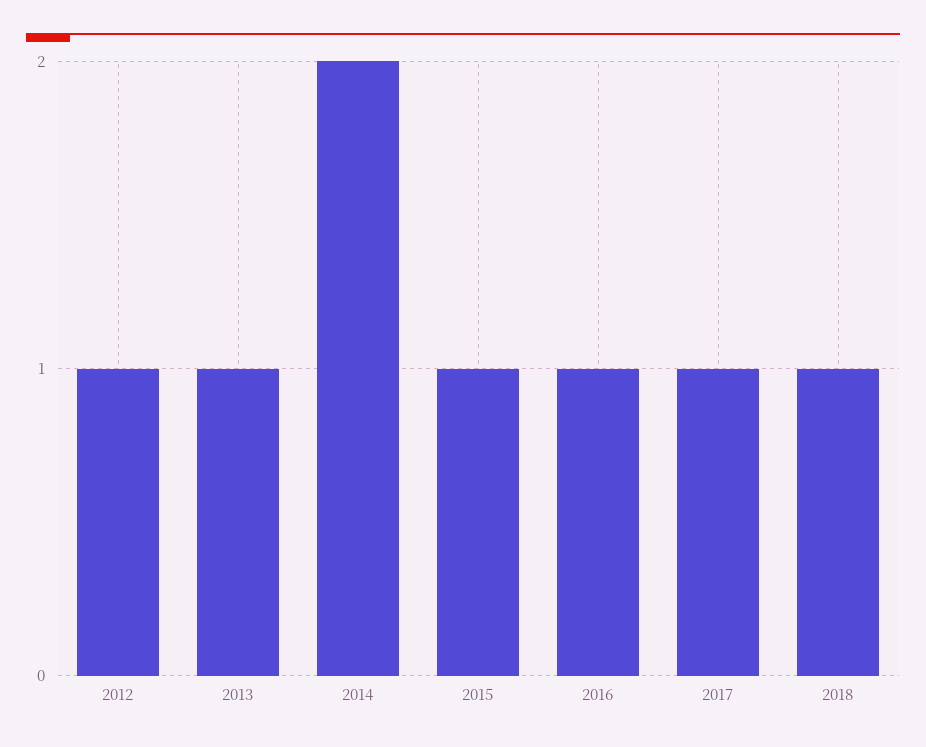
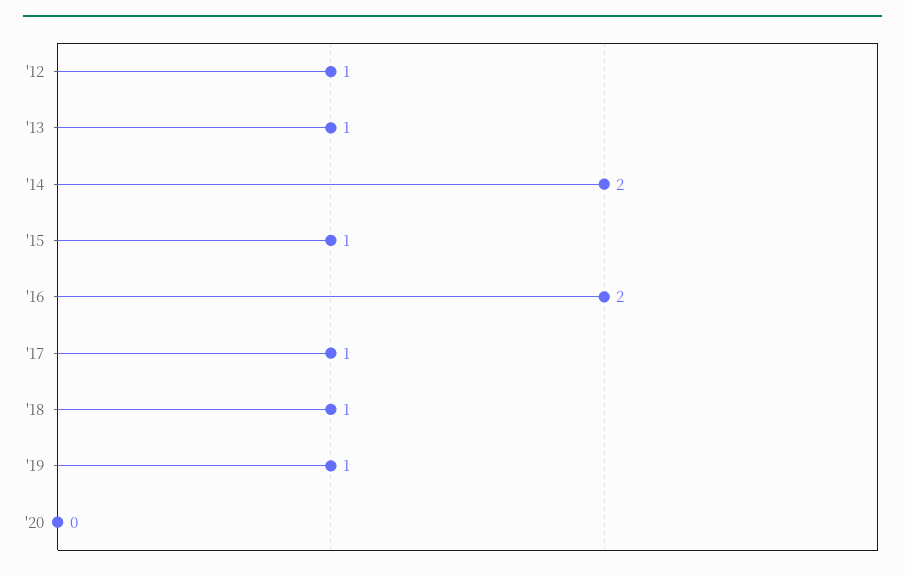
2016: 1 -> 2
'19: none -> 1
'20: none -> 0

